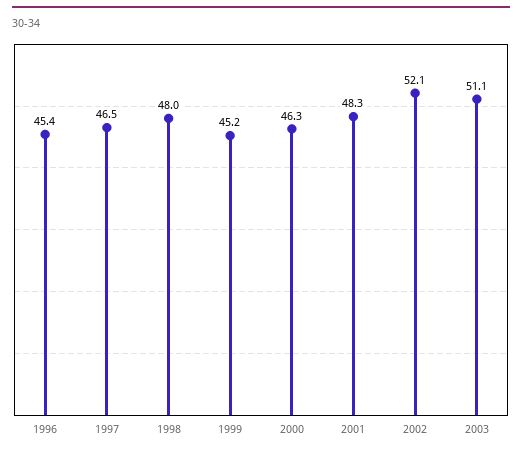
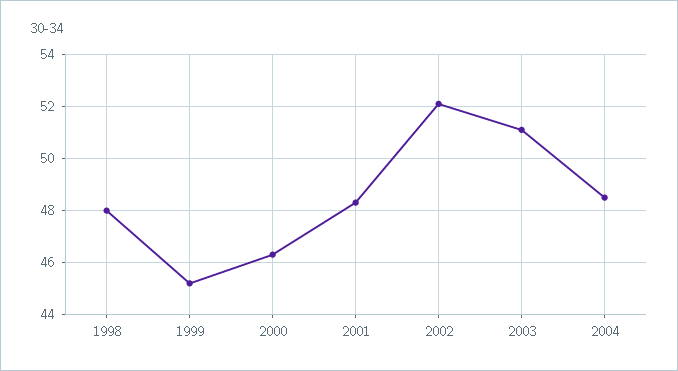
1996: 45.4 -> none
1997: 46.5 -> none
2004: none -> 48.5

